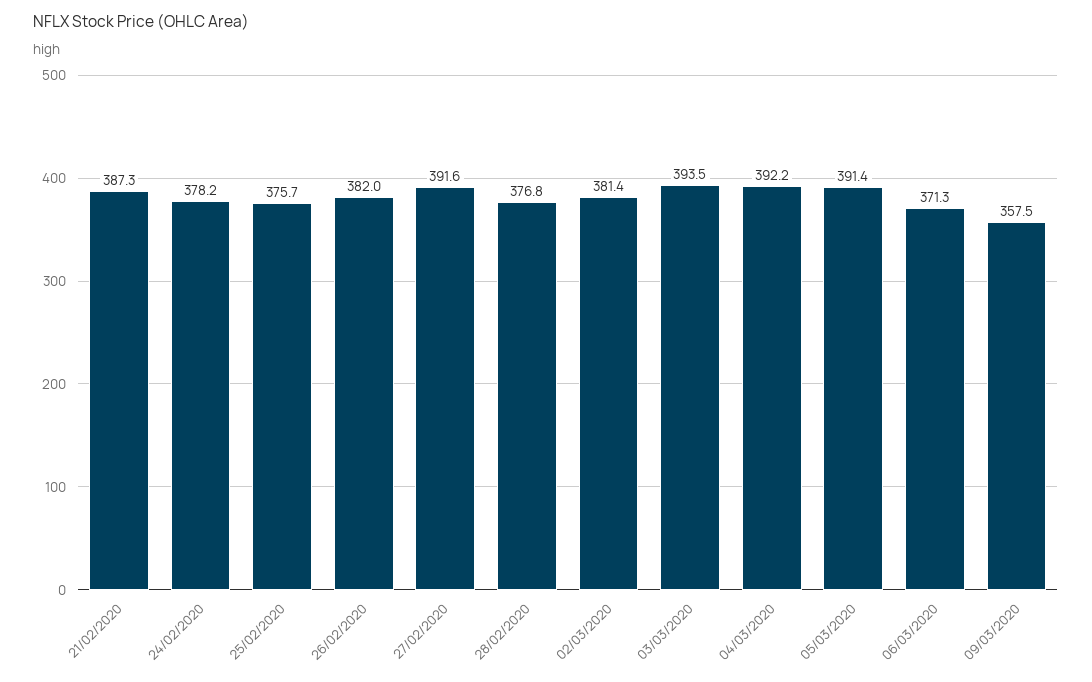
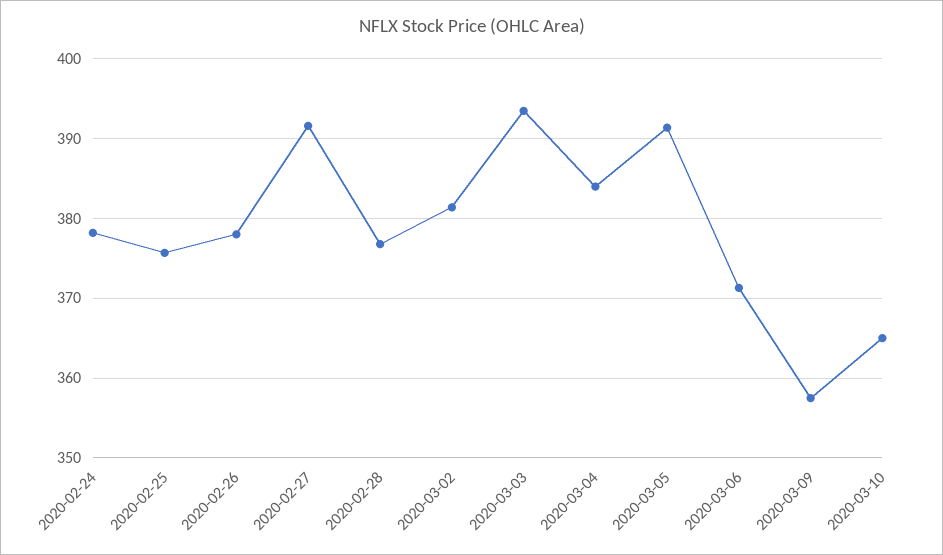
21/02/2020: 387.3 -> none
26/02/2020: 382 -> 378
04/03/2020: 392.2 -> 384
2020-03-10: none -> 365

